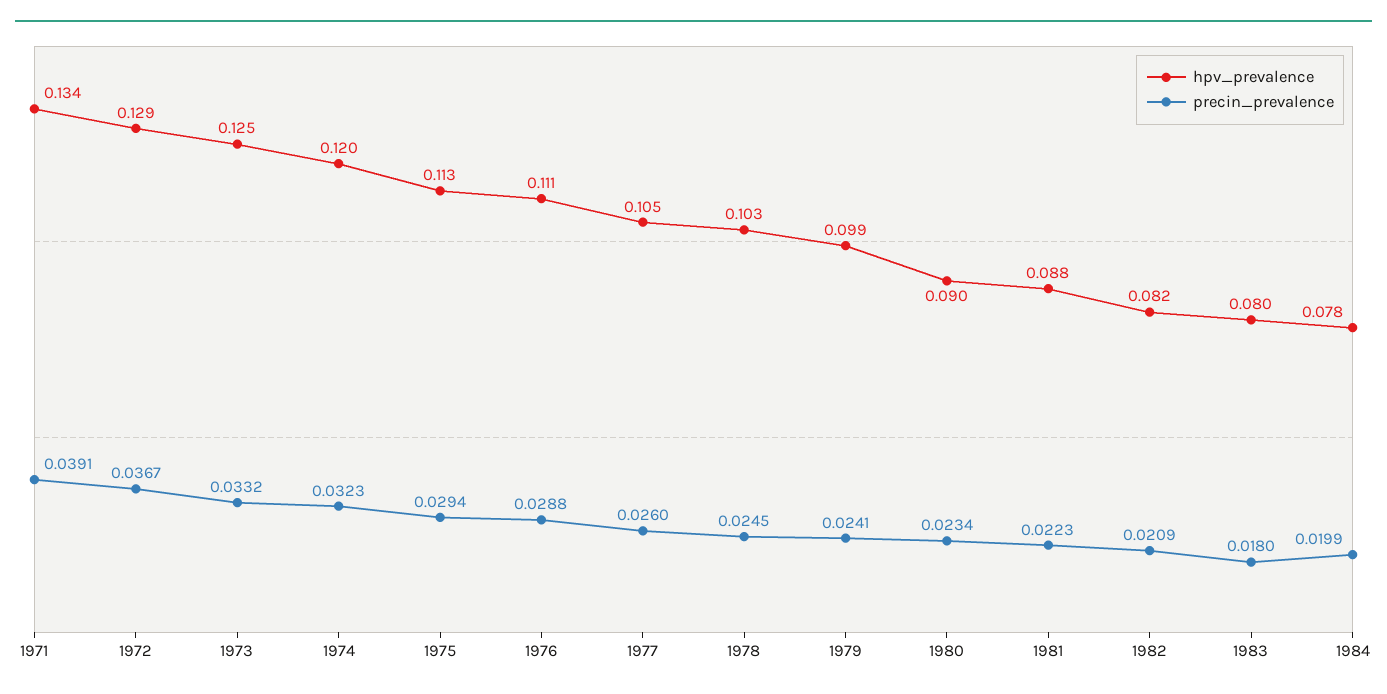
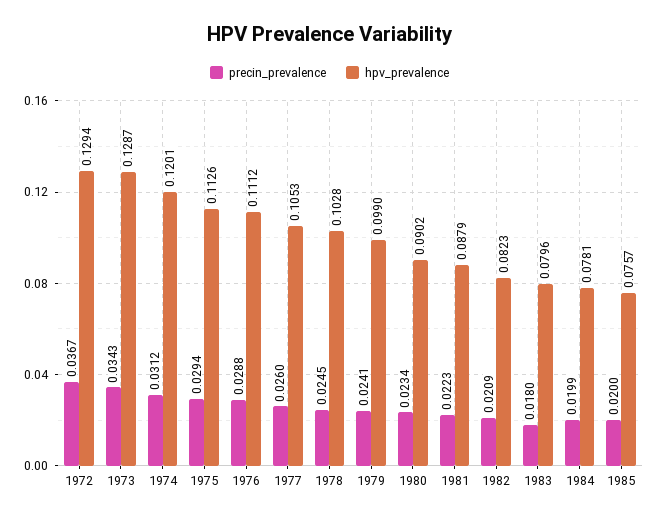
hpv_prevalence, 1971: 0.134 -> none
precin_prevalence, 1971: 0.0391 -> none
hpv_prevalence, 1973: 0.125 -> 0.1287
precin_prevalence, 1973: 0.0332 -> 0.0343
precin_prevalence, 1974: 0.0323 -> 0.0312
precin_prevalence, 1985: none -> 0.02
hpv_prevalence, 1985: none -> 0.0757

